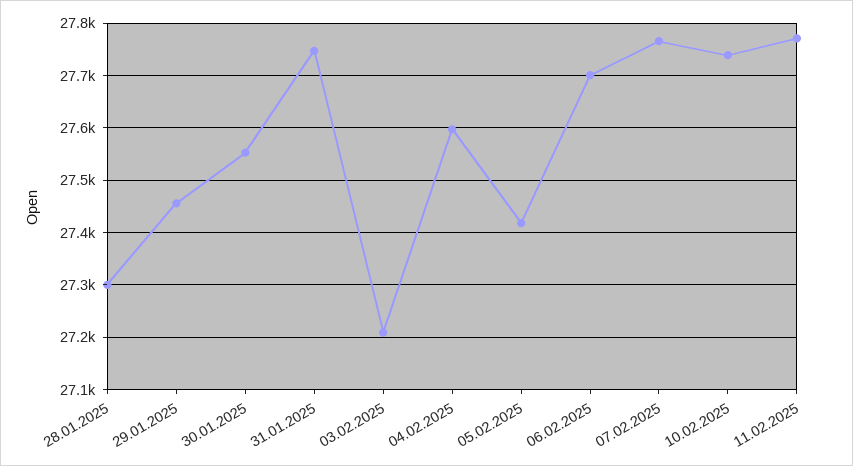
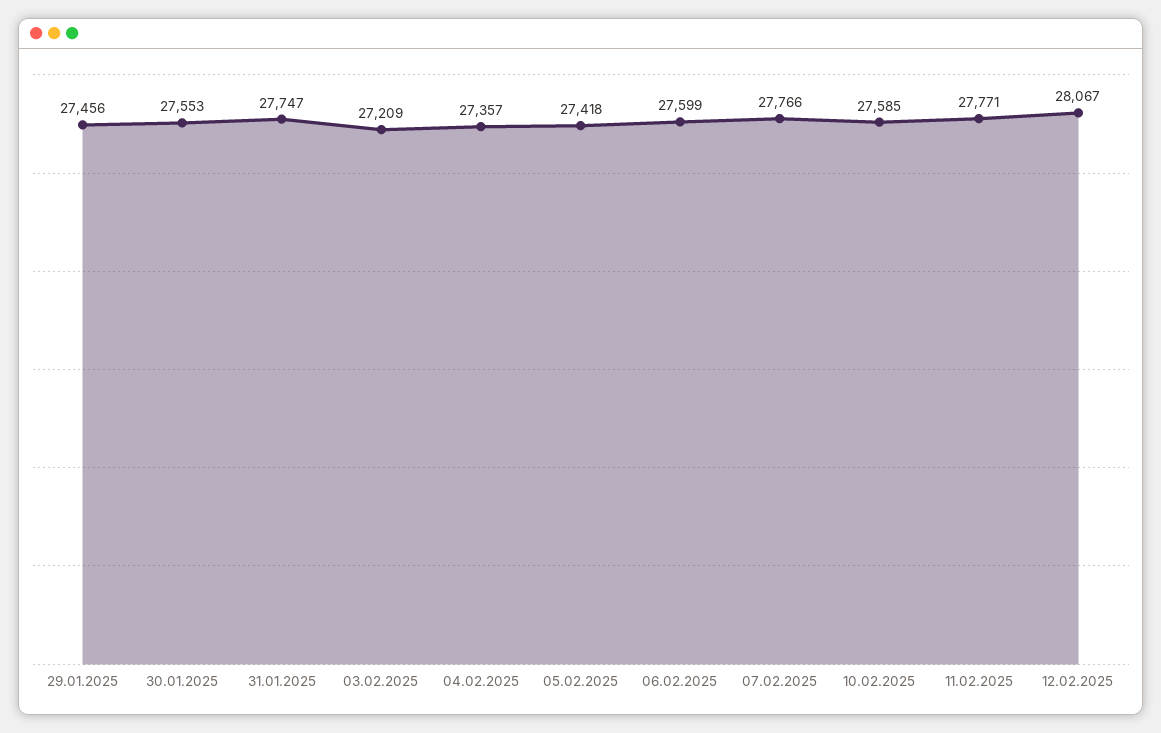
28.01.2025: 27300 -> none
04.02.2025: 27600 -> 27357
06.02.2025: 27700 -> 27599
10.02.2025: 27740 -> 27585
12.02.2025: none -> 28067

